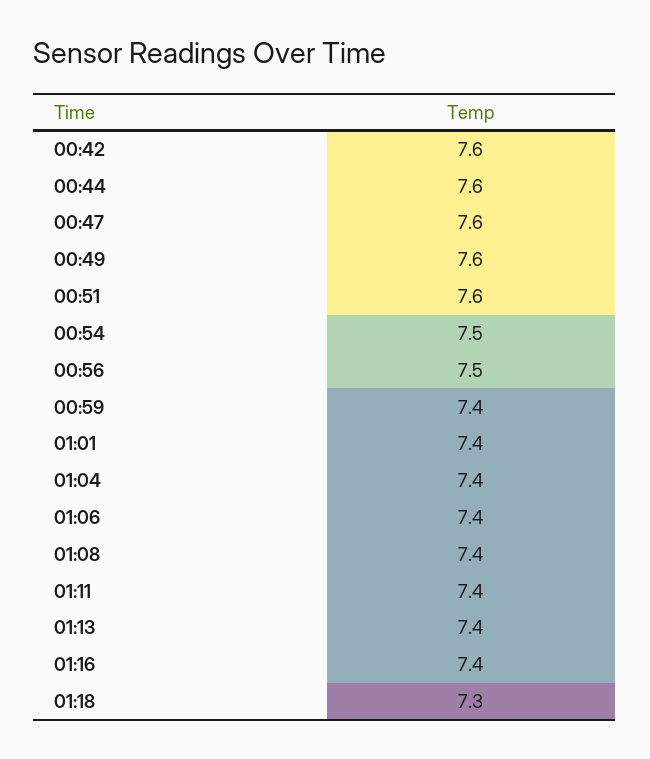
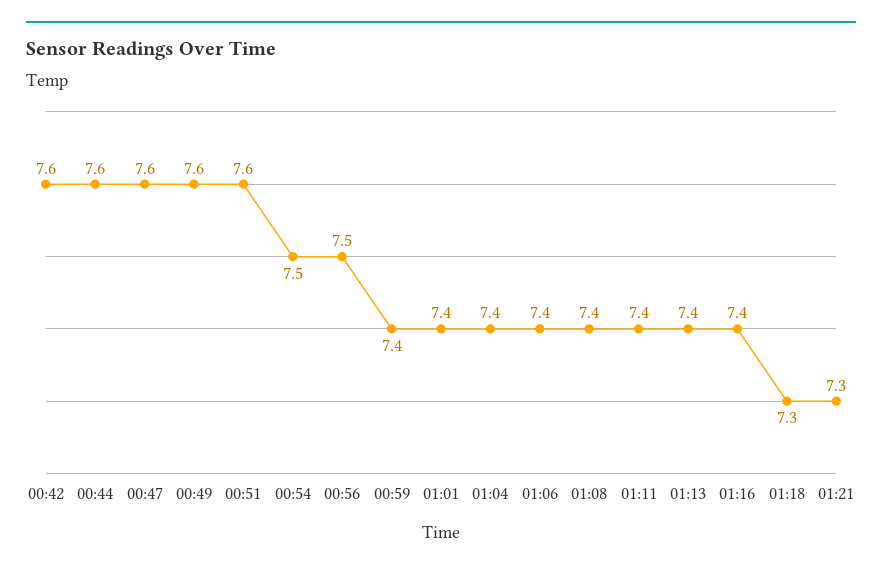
01:21: none -> 7.3

